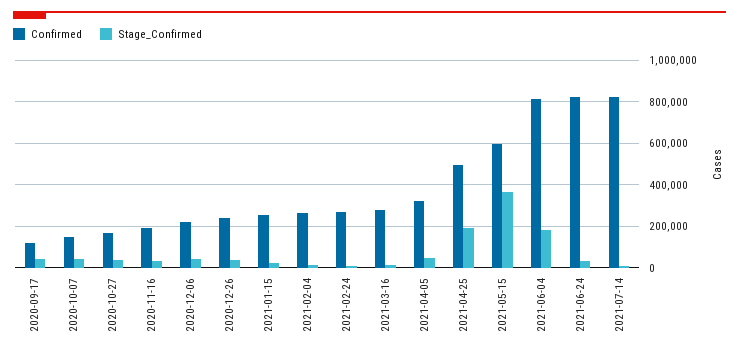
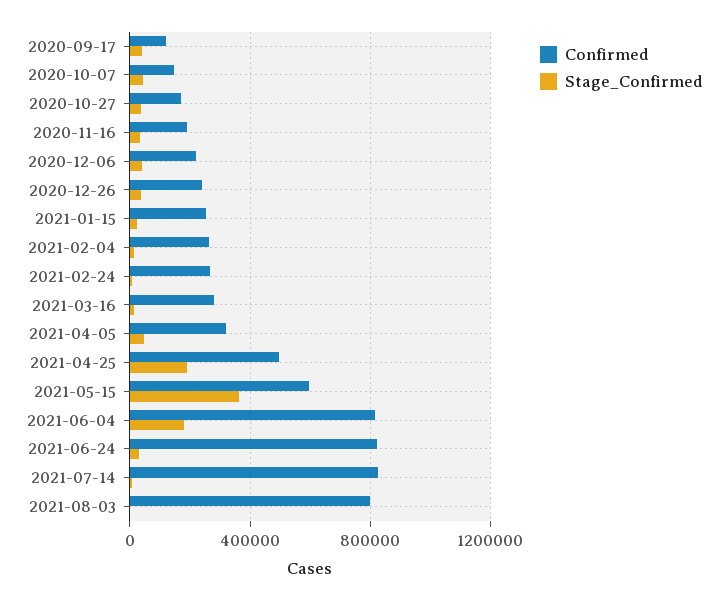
Confirmed, 2021-08-03: none -> 800000
Stage_Confirmed, 2021-08-03: none -> 0

